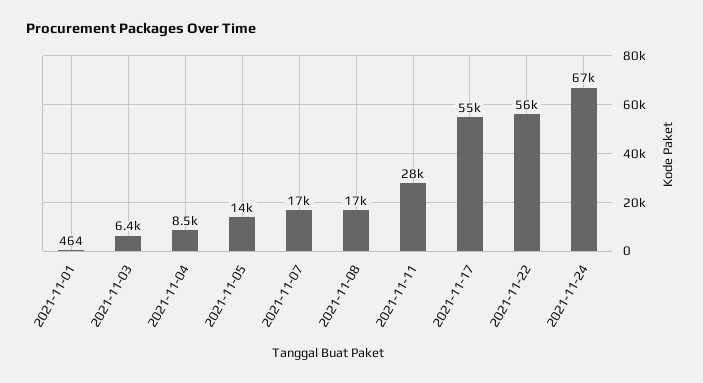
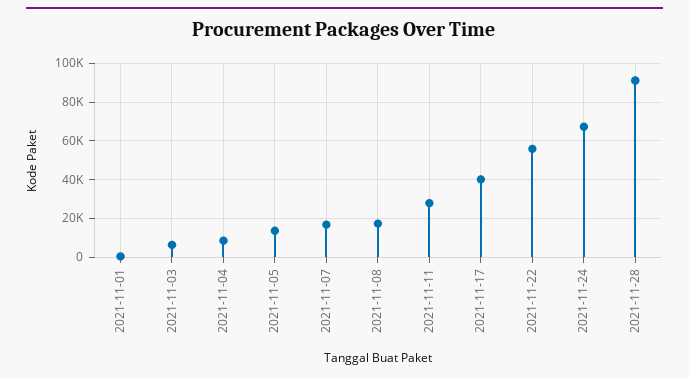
2021-11-17: 55000 -> 40000
2021-11-28: none -> 90000

